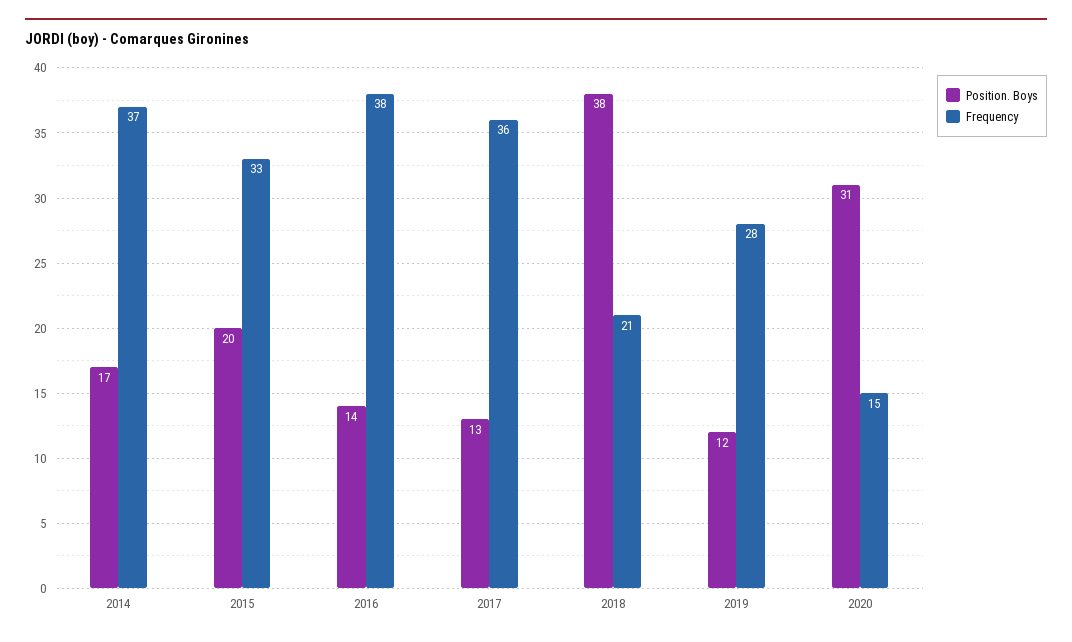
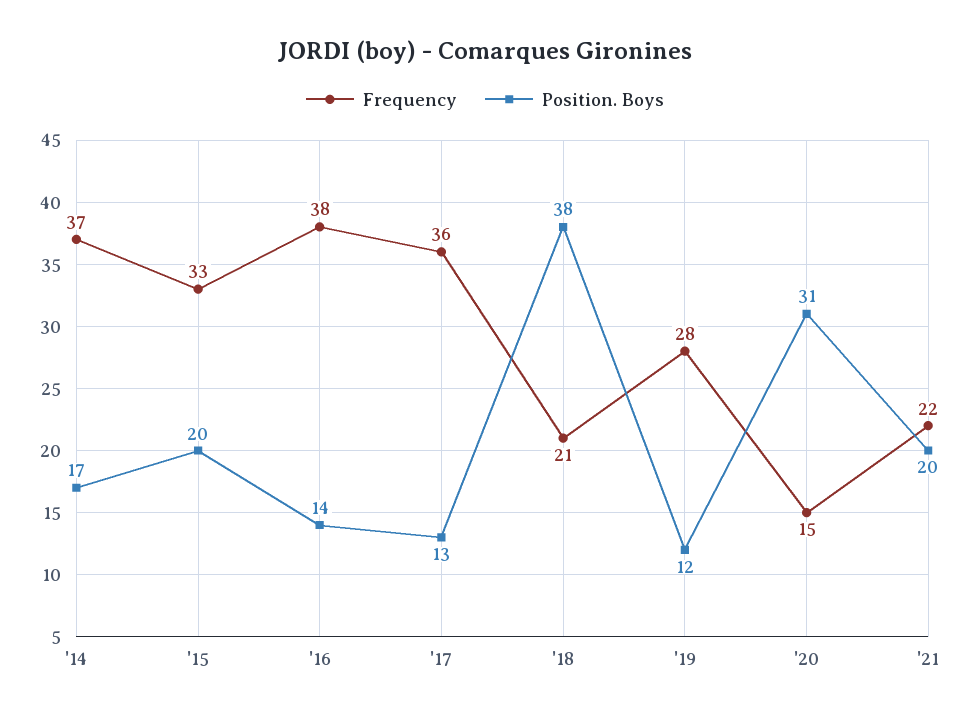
Frequency, '21: none -> 22
Position. Boys, '21: none -> 20

